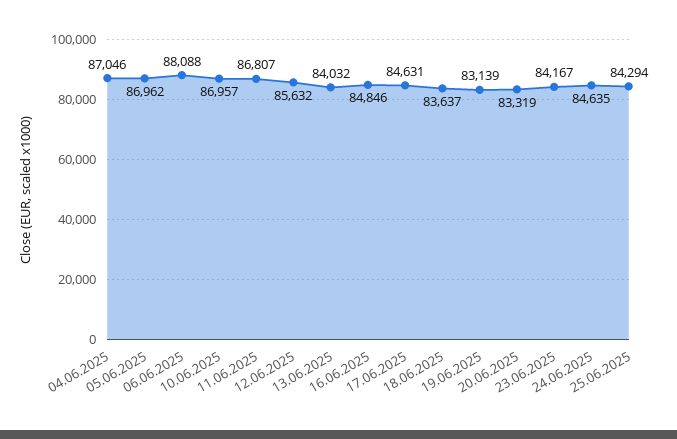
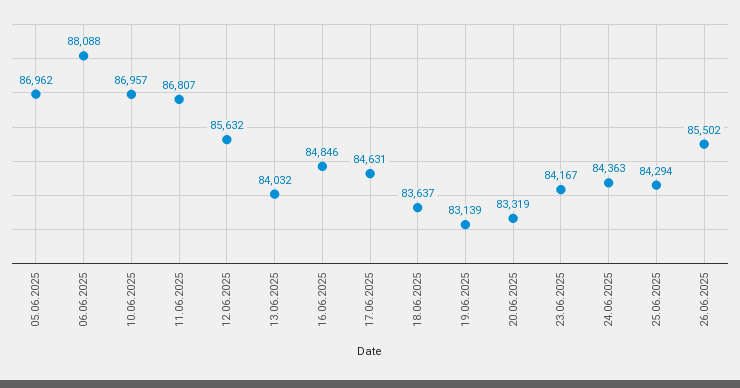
04.06.2025: 87046 -> none
24.06.2025: 84635 -> 84363
26.06.2025: none -> 85502

